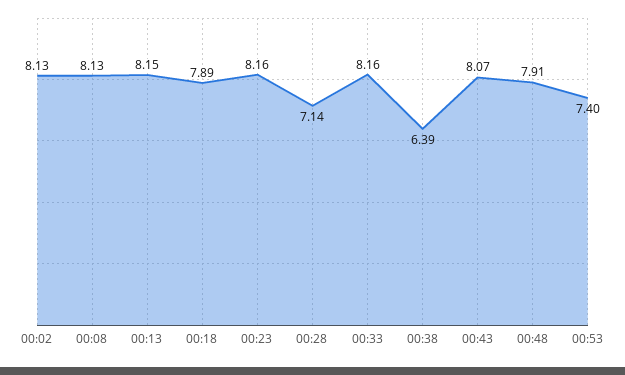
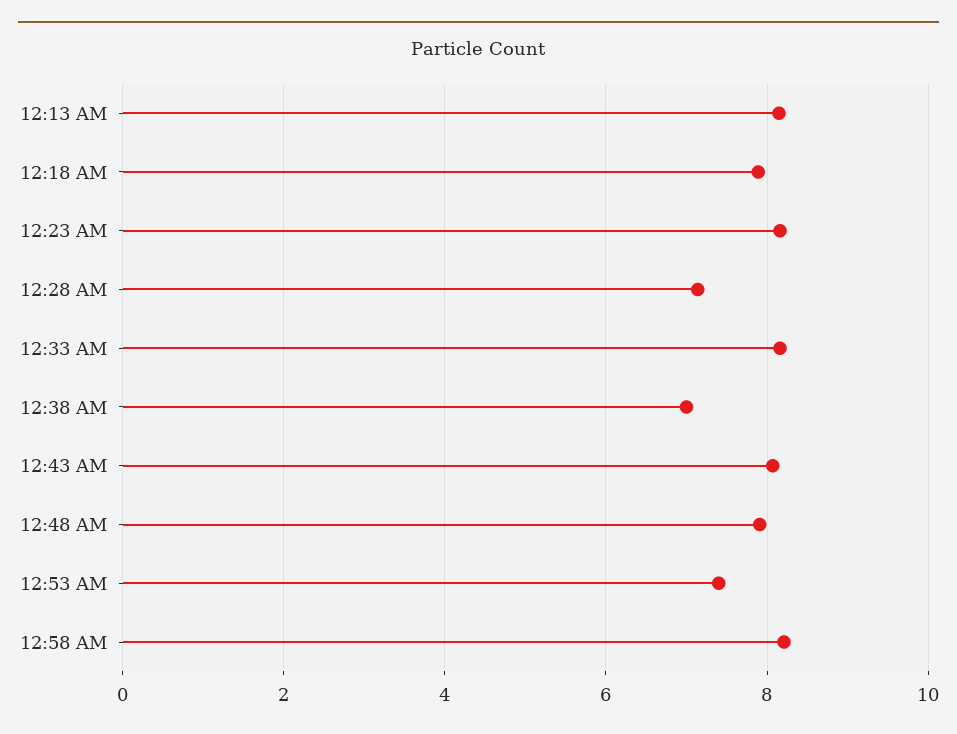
00:02: 8.13 -> none
00:08: 8.13 -> none
00:38: 6.39 -> 7
12:58 AM: none -> 8.2

